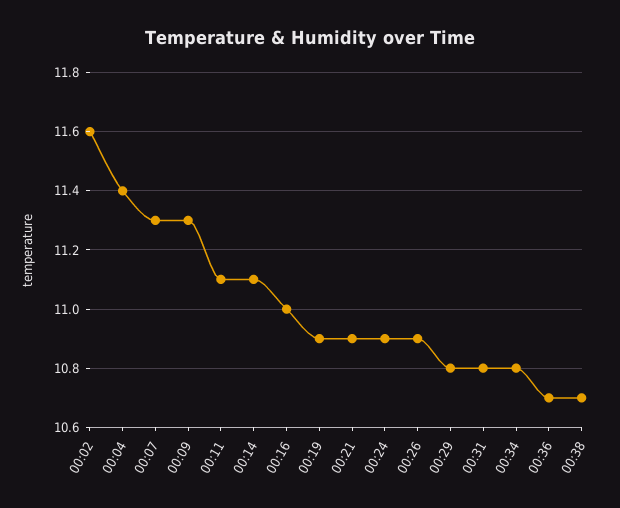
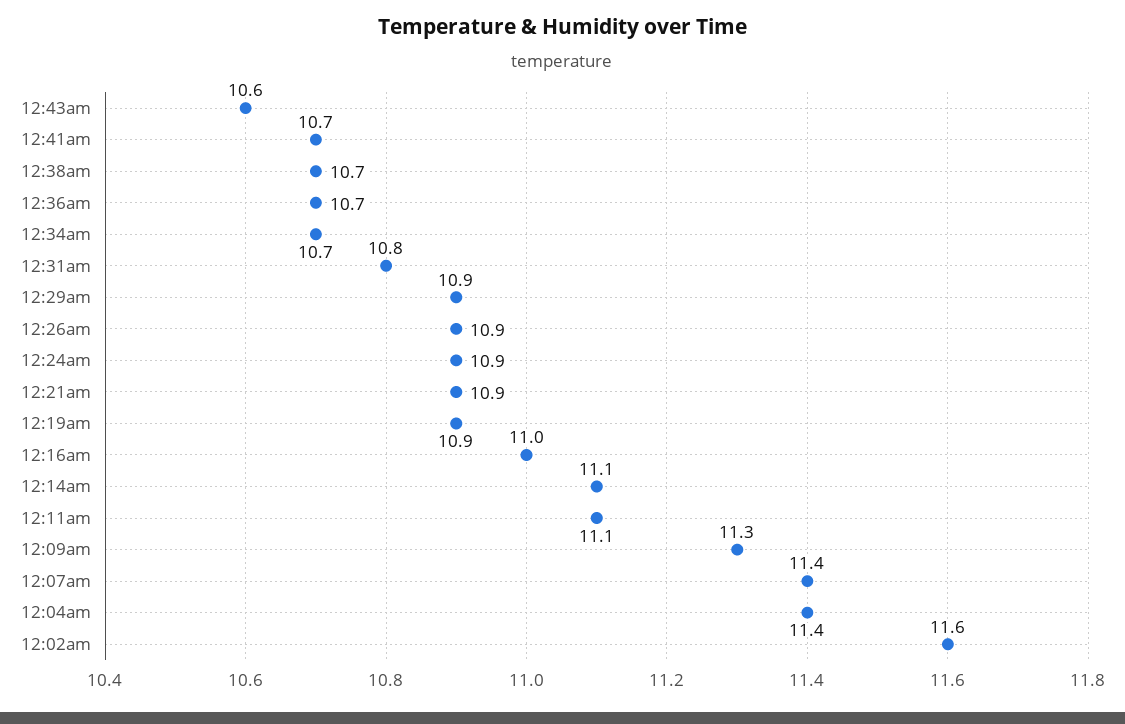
00:07: 11.3 -> 11.4
00:29: 10.8 -> 10.9
00:34: 10.8 -> 10.7
12:43am: none -> 10.6
12:41am: none -> 10.7

